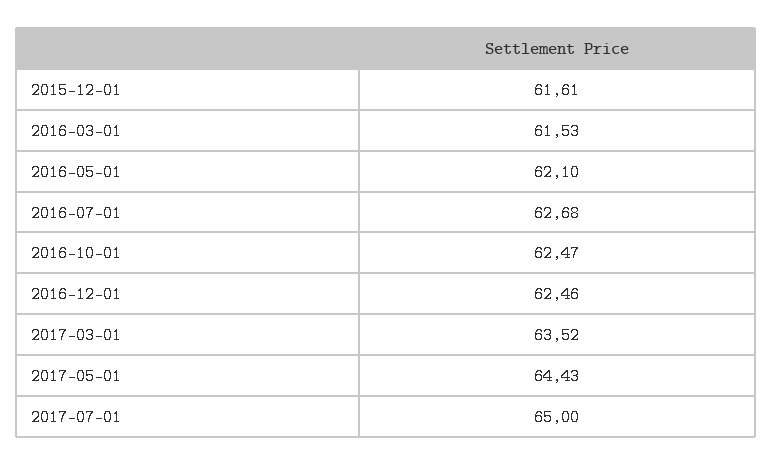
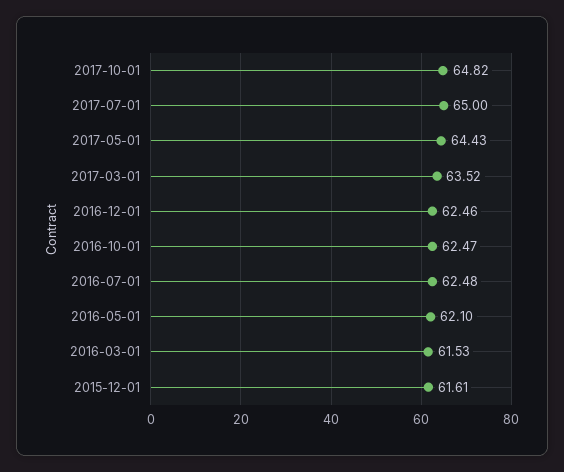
2016-07-01: 62.68 -> 62.48
2017-10-01: none -> 64.82

